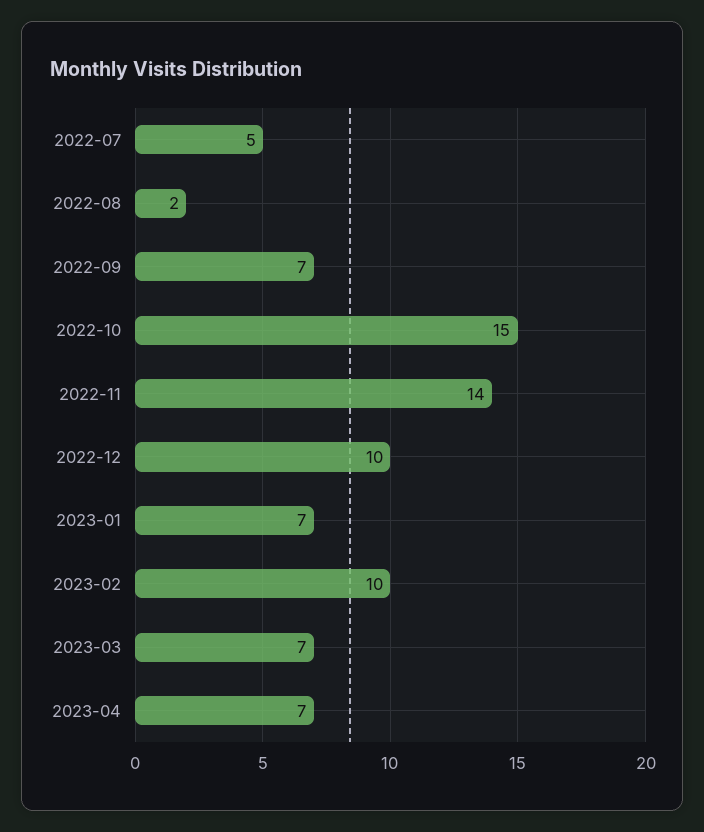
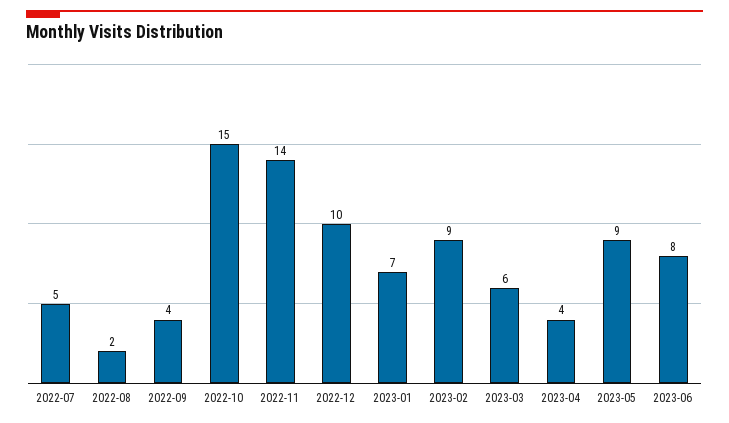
2022-09: 7 -> 4
2023-02: 10 -> 9
2023-03: 7 -> 6
2023-04: 7 -> 4
2023-05: none -> 9
2023-06: none -> 8

